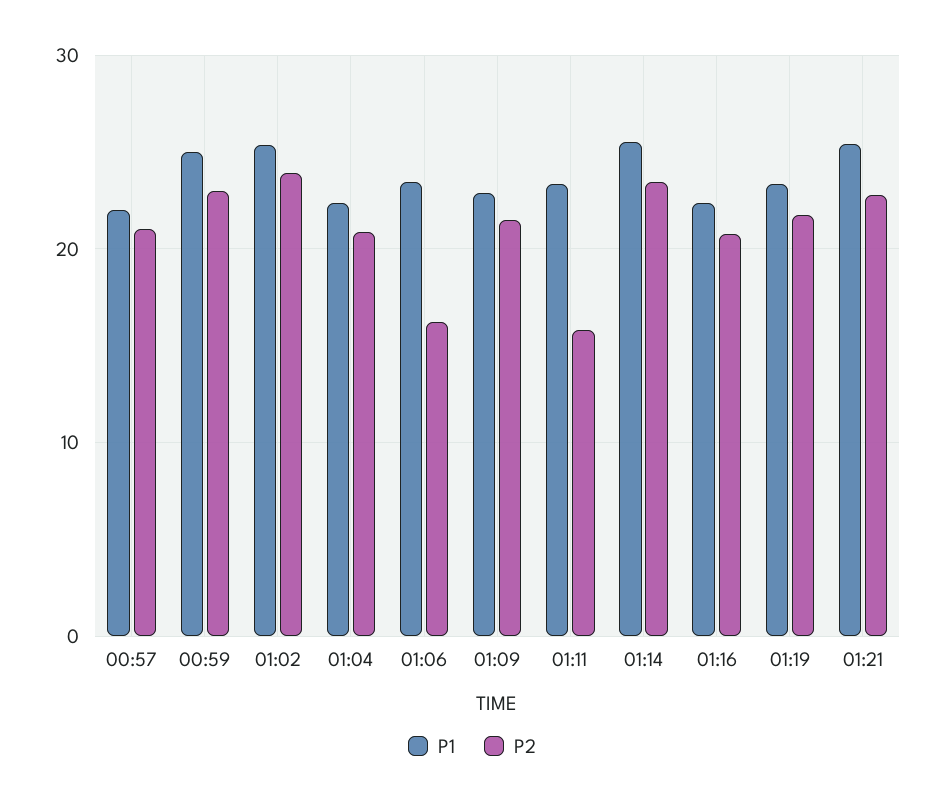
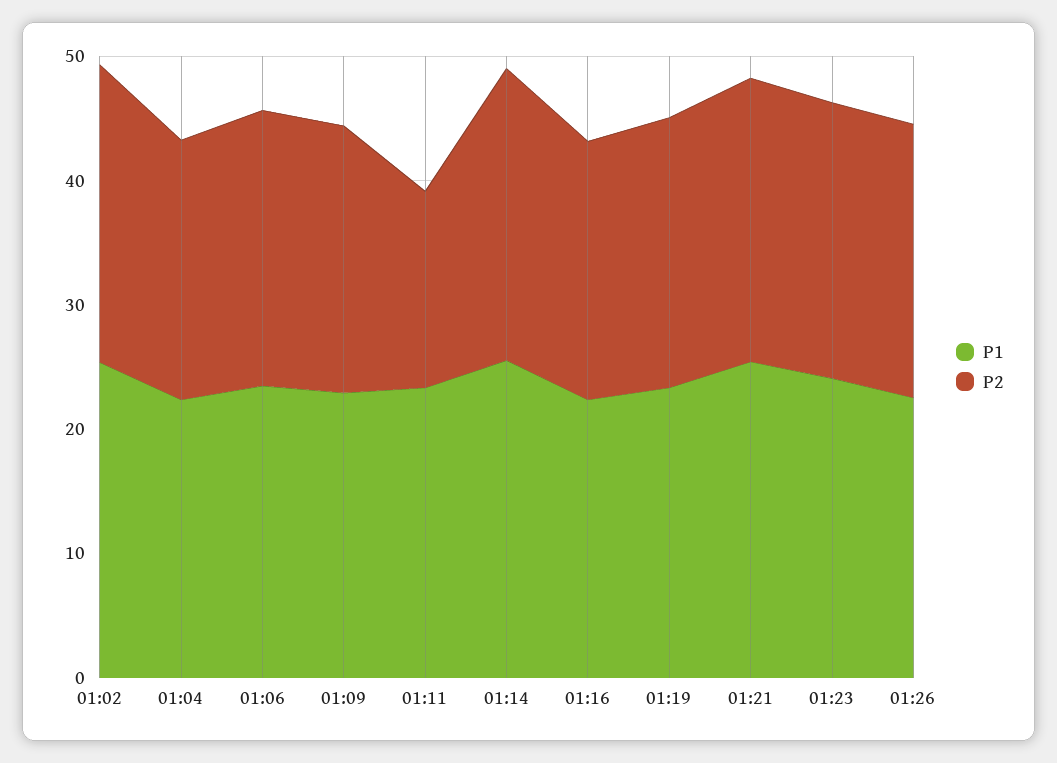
P1, 00:57: 22 -> none
P2, 00:57: 21 -> none
P1, 00:59: 25 -> none
P2, 00:59: 23 -> none
P2, 01:06: 16 -> 22
P1, 01:23: none -> 24
P2, 01:23: none -> 22
P1, 01:26: none -> 22
P2, 01:26: none -> 22

